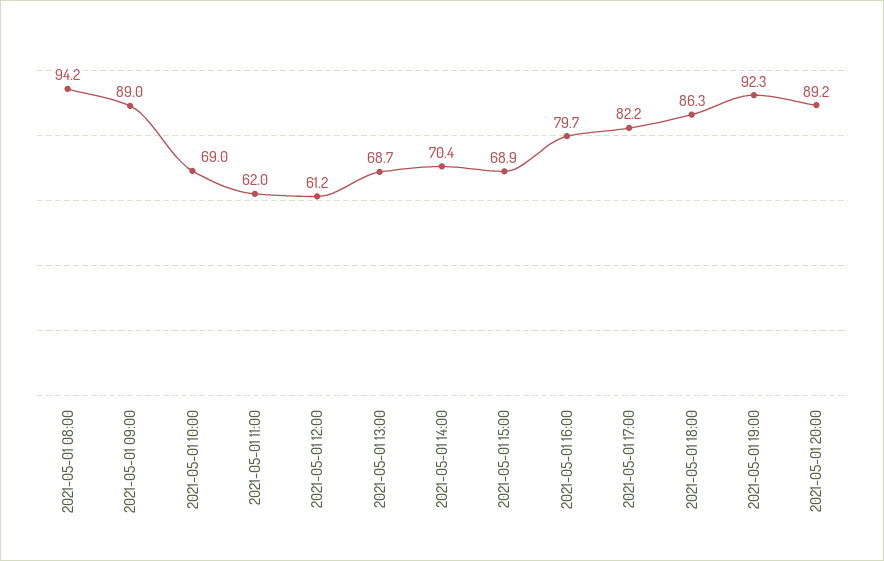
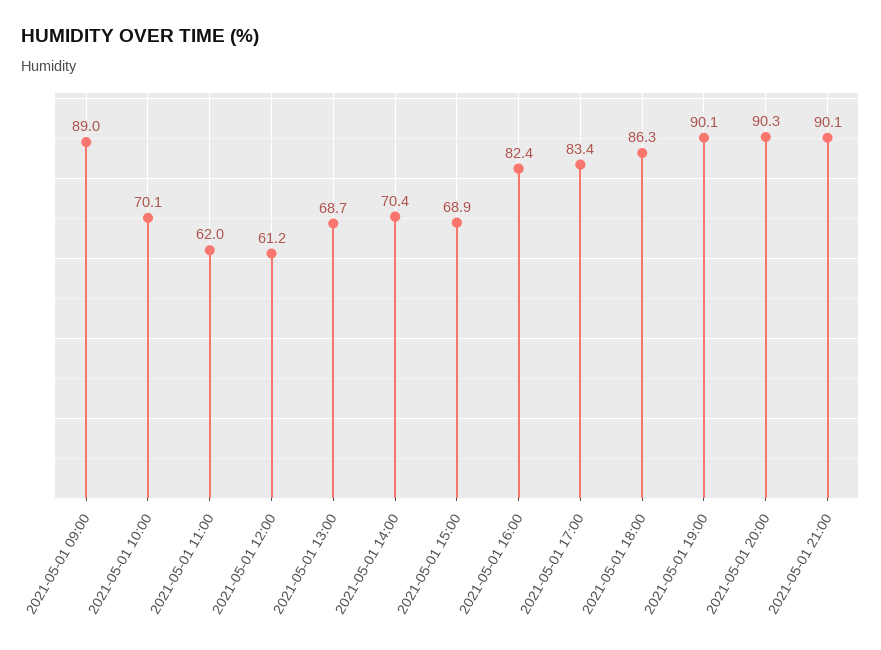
2021-05-01 08:00: 94.2 -> none
2021-05-01 10:00: 69 -> 70.1
2021-05-01 16:00: 79.7 -> 82.4
2021-05-01 17:00: 82.2 -> 83.4
2021-05-01 19:00: 92.3 -> 90.1
2021-05-01 20:00: 89.2 -> 90.3
2021-05-01 21:00: none -> 90.1

